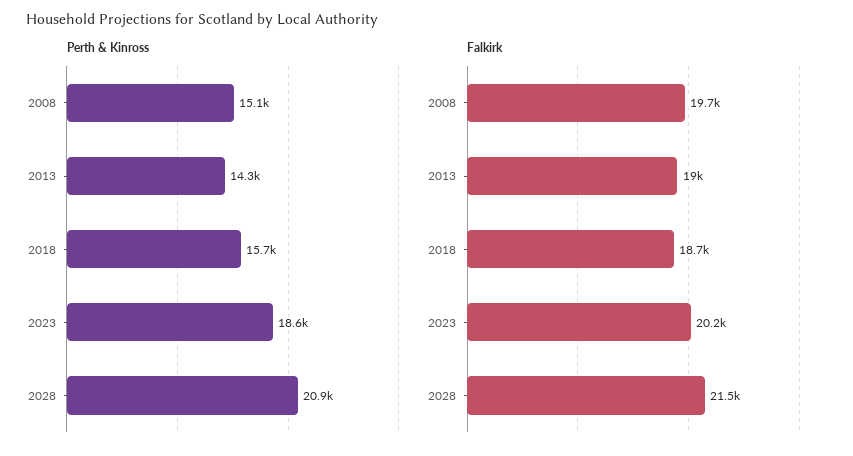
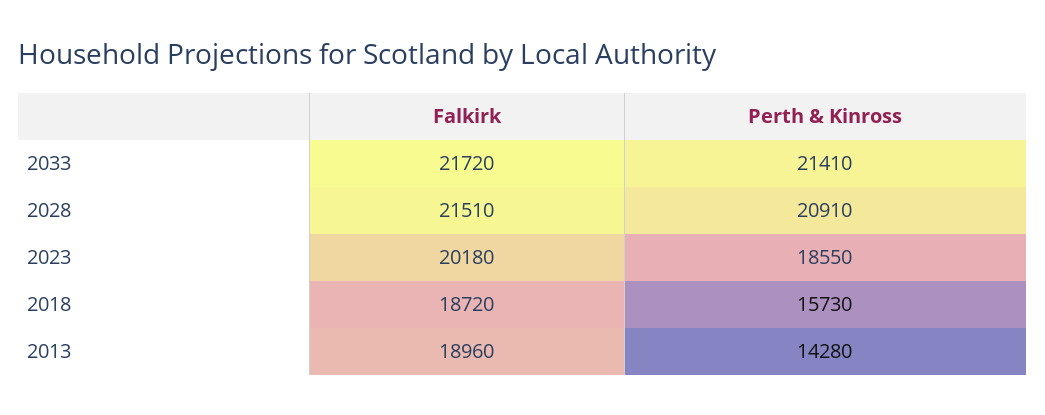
Perth & Kinross, 2008: 15100 -> none
Falkirk, 2008: 19700 -> none
Falkirk, 2033: none -> 21720
Perth & Kinross, 2033: none -> 21410

